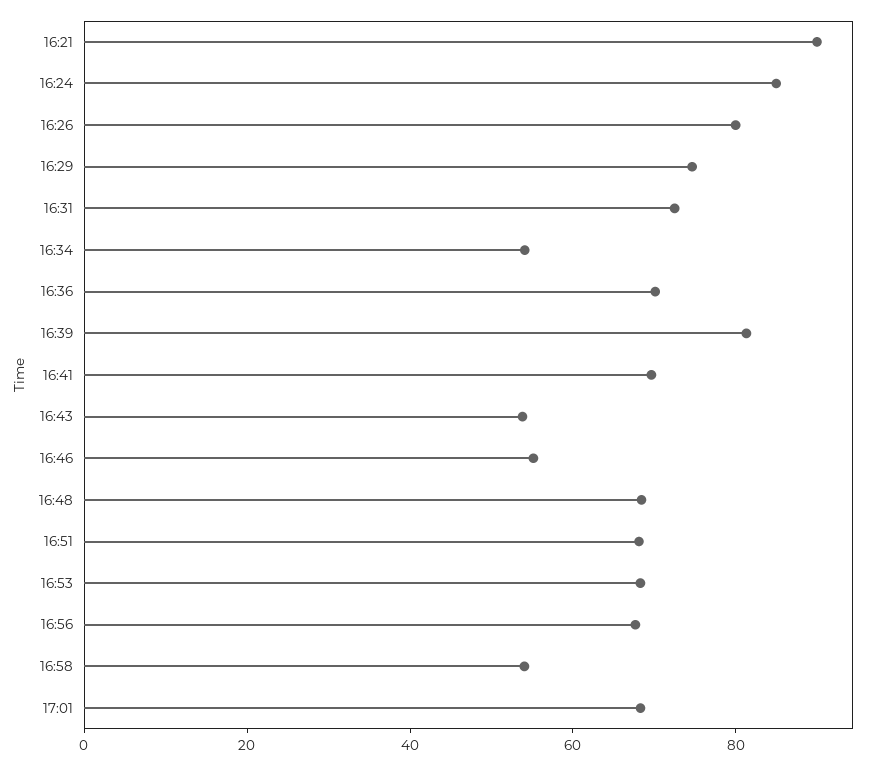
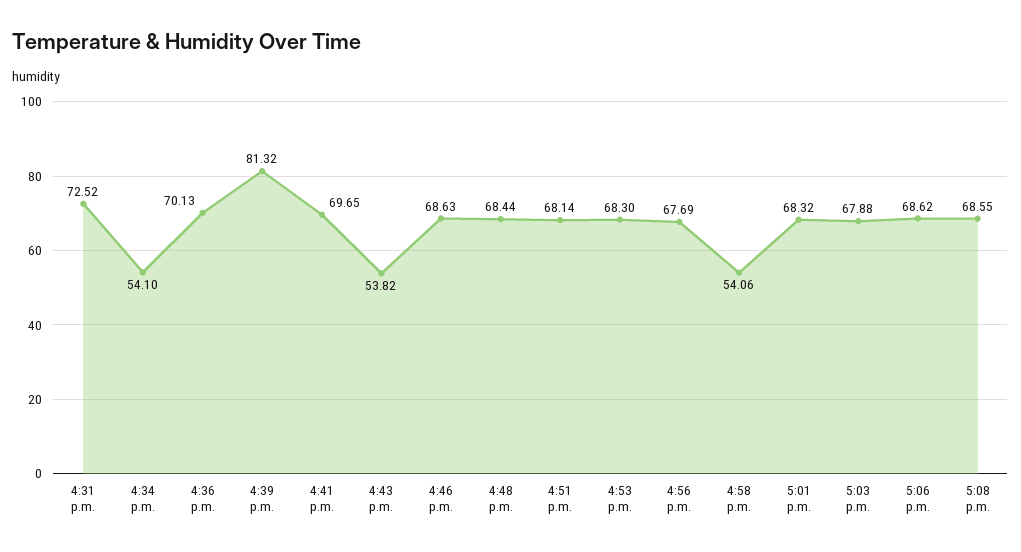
16:21: 90 -> none
16:24: 85 -> none
16:26: 80 -> none
16:29: 75 -> none
16:46: 55 -> 68.63
5:03 p.m.: none -> 67.88
5:06 p.m.: none -> 68.62
5:08 p.m.: none -> 68.55

